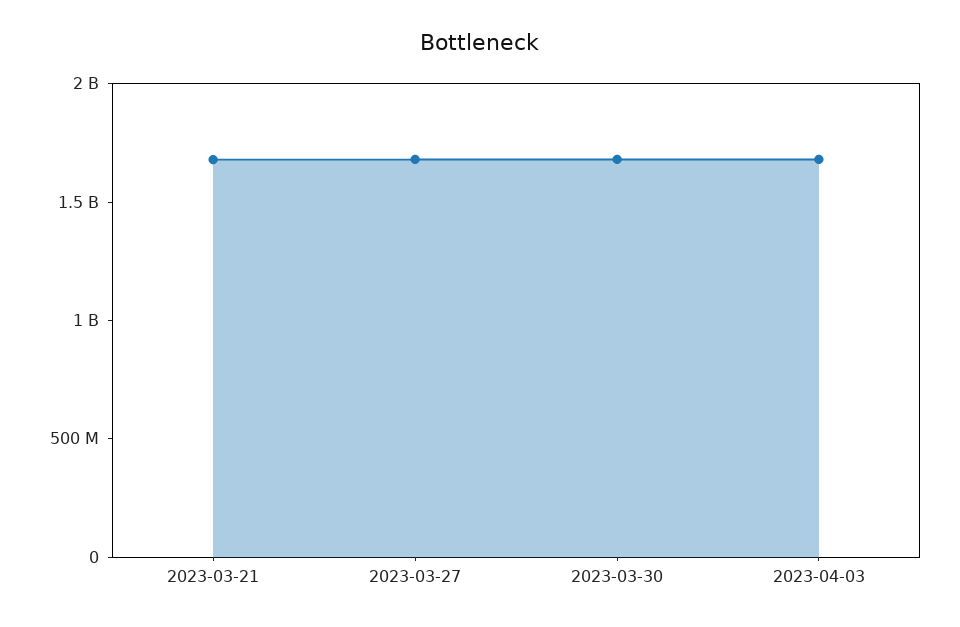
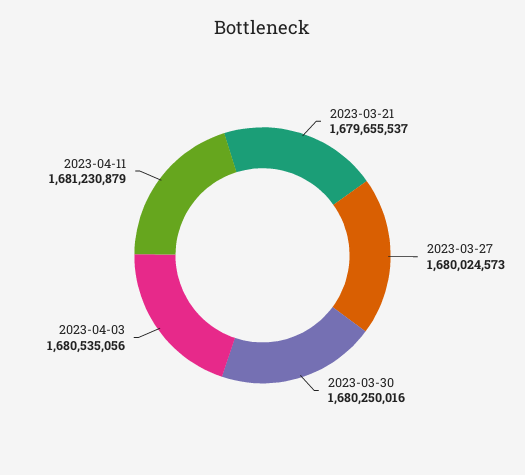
2023-04-11: none -> 1681230879

